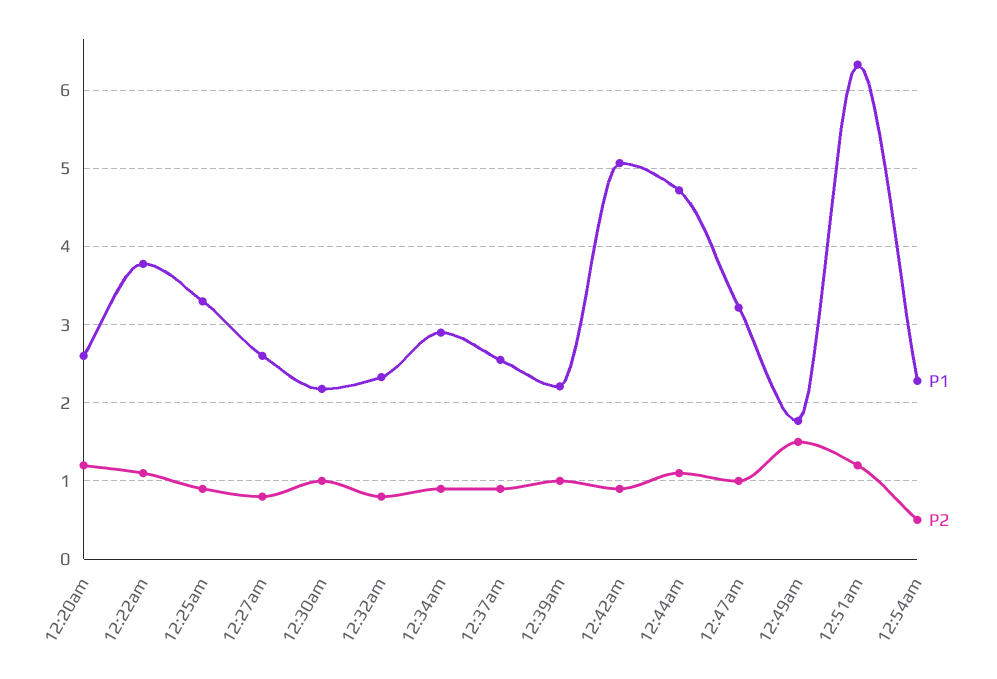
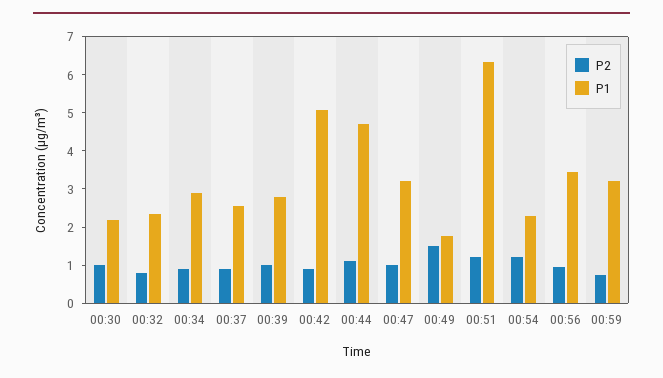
P1, 12:20am: 2.6 -> none
P2, 12:20am: 1.2 -> none
P1, 12:22am: 3.8 -> none
P2, 12:22am: 1.1 -> none
P1, 12:25am: 3.3 -> none
P2, 12:25am: 0.9 -> none
P1, 12:27am: 2.6 -> none
P2, 12:27am: 0.8 -> none
P1, 12:39am: 2.2 -> 2.75
P2, 12:54am: 0.5 -> 1.25
P2, 00:56: none -> 1
P1, 00:56: none -> 3.5
P2, 00:59: none -> 0.75
P1, 00:59: none -> 3.25

